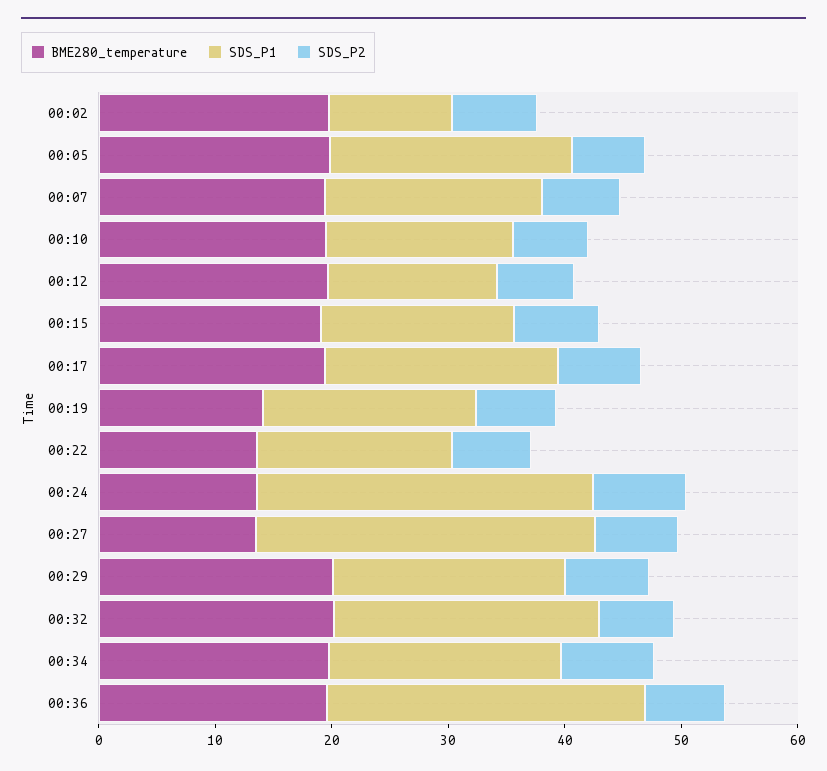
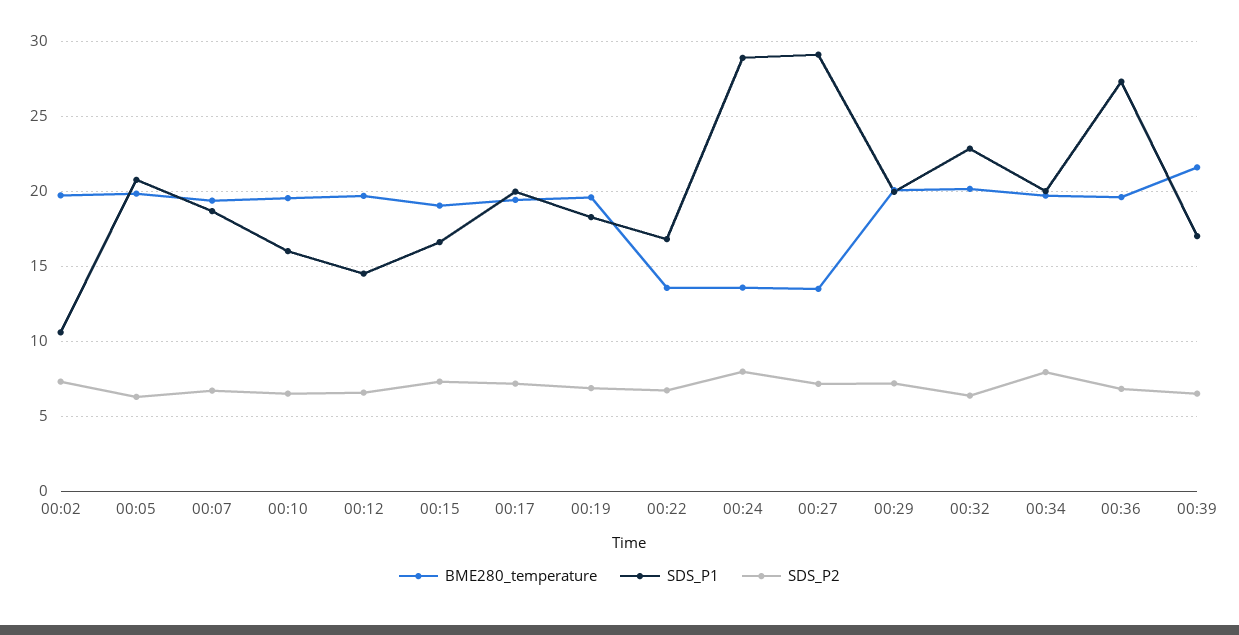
BME280_temperature, 00:19: 14 -> 19.5
BME280_temperature, 00:39: none -> 21.5
SDS_P1, 00:39: none -> 17
SDS_P2, 00:39: none -> 6.5

